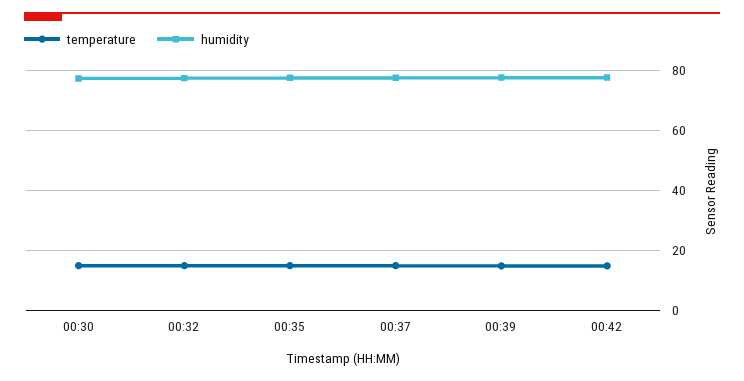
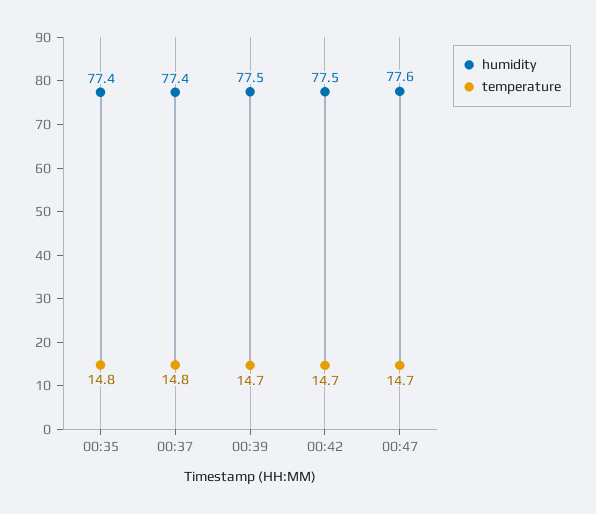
temperature, 00:30: 15 -> none
humidity, 00:30: 77.5 -> none
temperature, 00:32: 15 -> none
humidity, 00:32: 77.5 -> none
humidity, 00:47: none -> 77.6
temperature, 00:47: none -> 14.7

